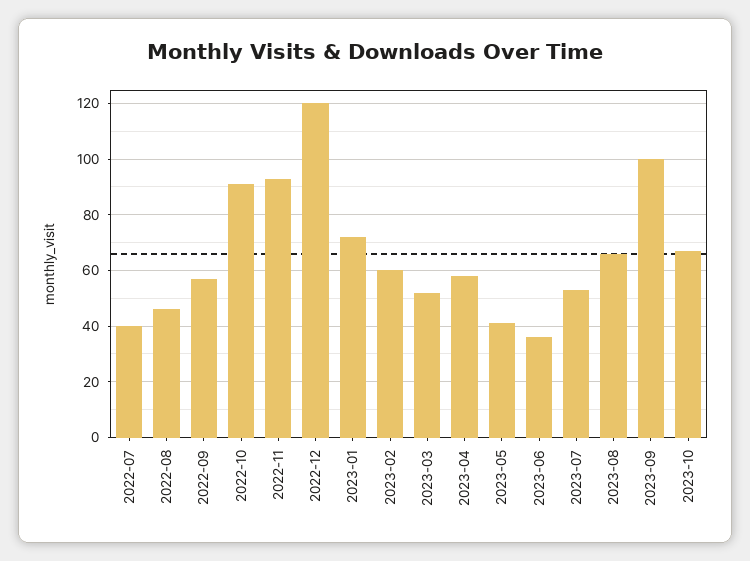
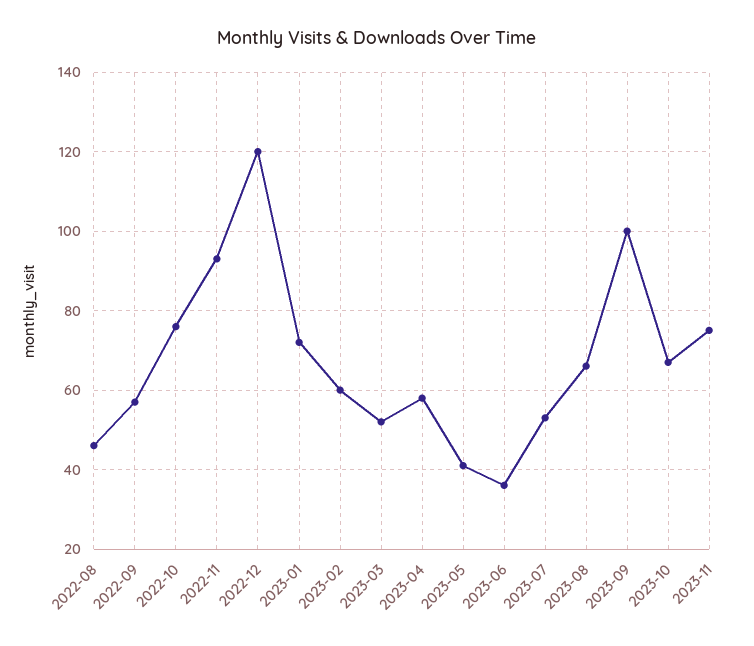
2022-07: 40 -> none
2022-10: 90 -> 75
2023-11: none -> 75

